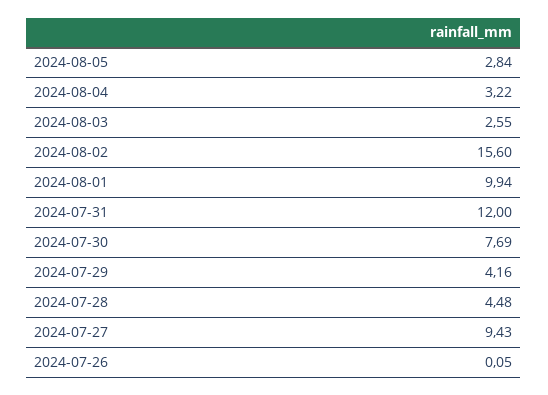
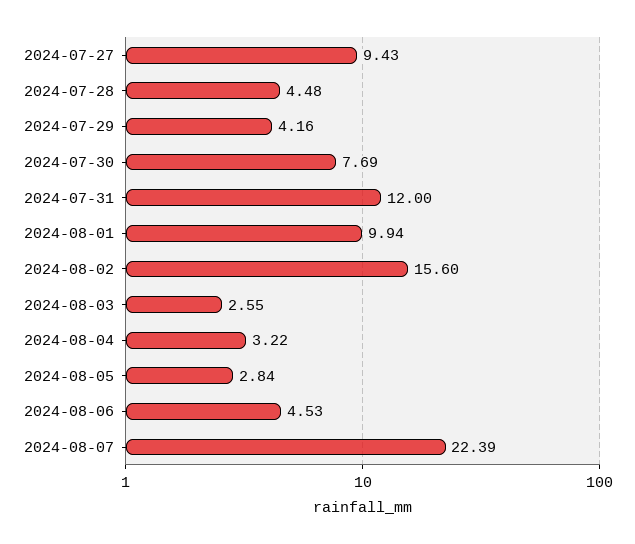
2024-07-26: 0.05 -> none
2024-08-06: none -> 4.53
2024-08-07: none -> 22.39

